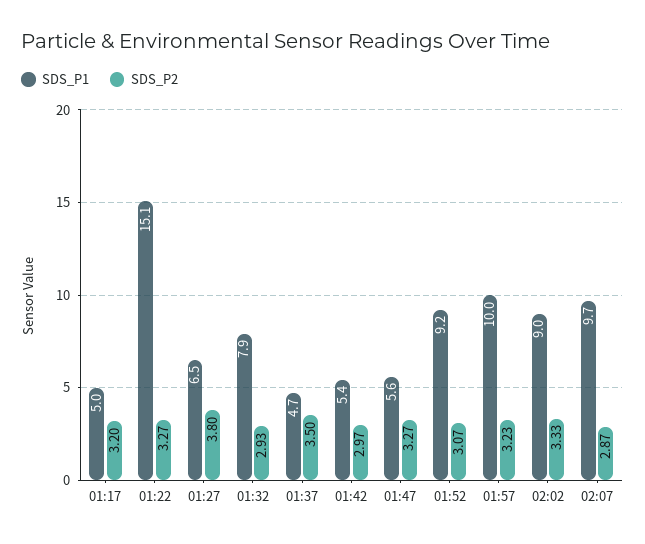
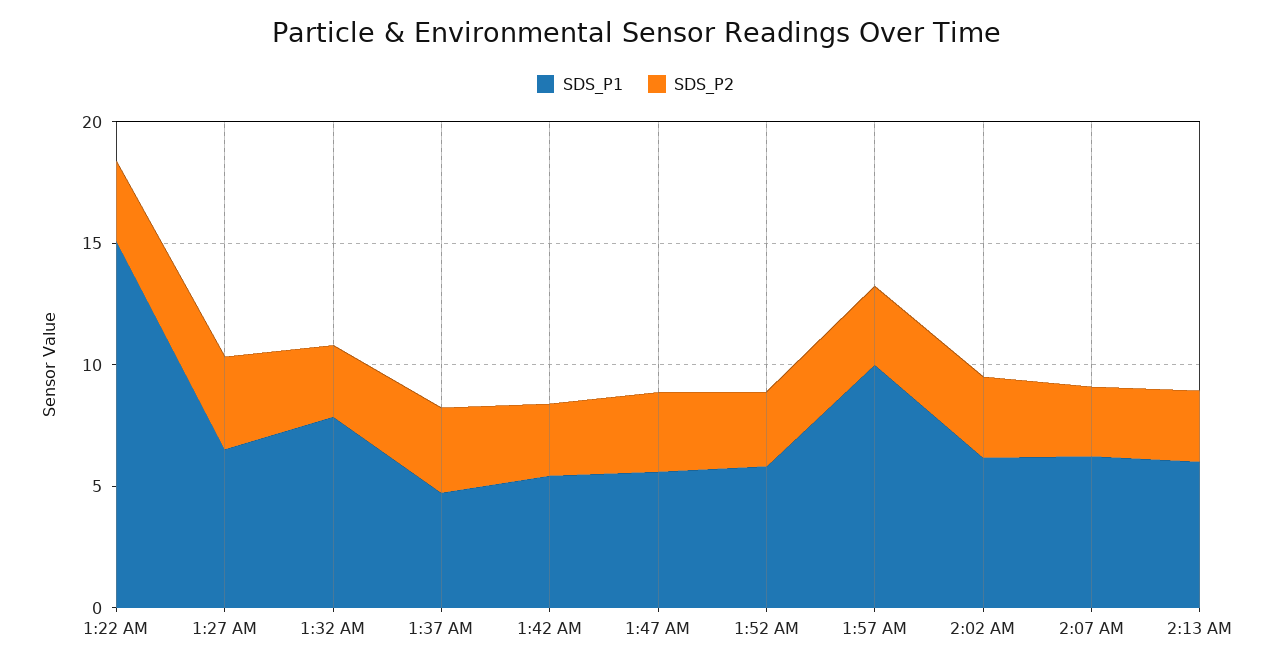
SDS_P1, 01:17: 5 -> none
SDS_P2, 01:17: 3.2 -> none
SDS_P1, 01:52: 9.2 -> 6
SDS_P1, 02:02: 9 -> 6
SDS_P1, 02:07: 9.7 -> 6
SDS_P1, 2:13 AM: none -> 6
SDS_P2, 2:13 AM: none -> 3

